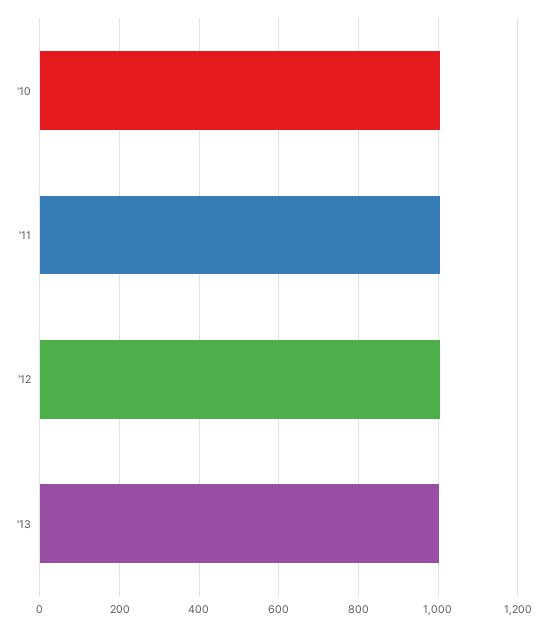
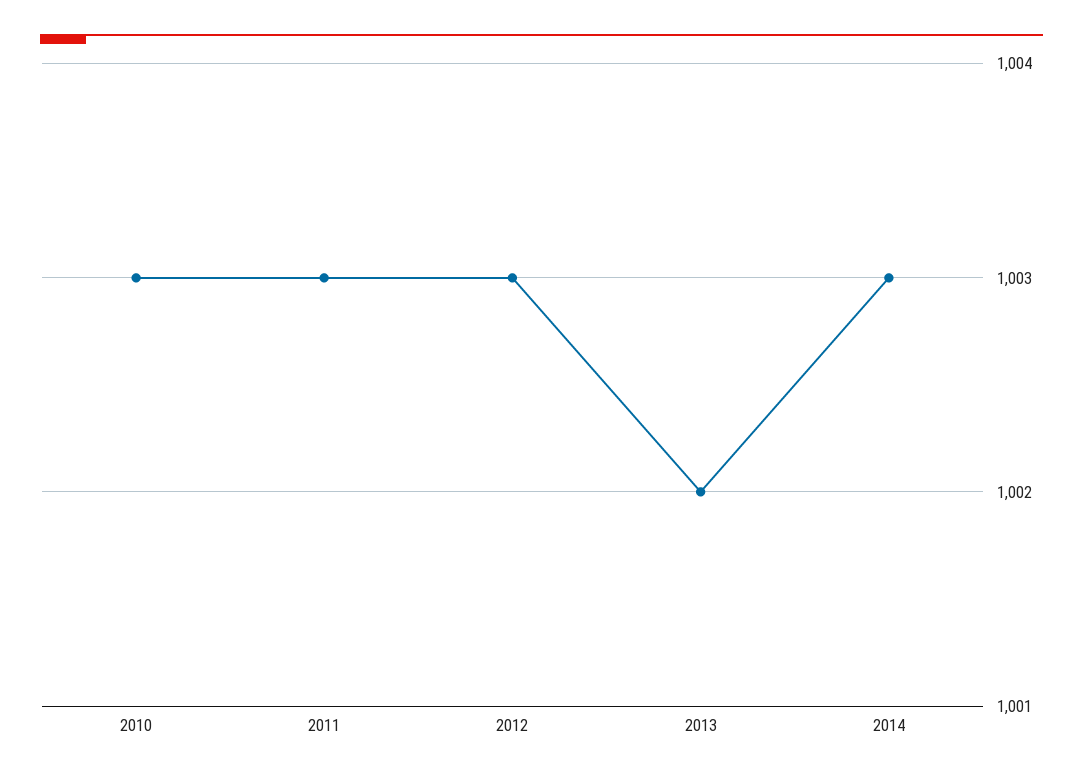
2014: none -> 1003

